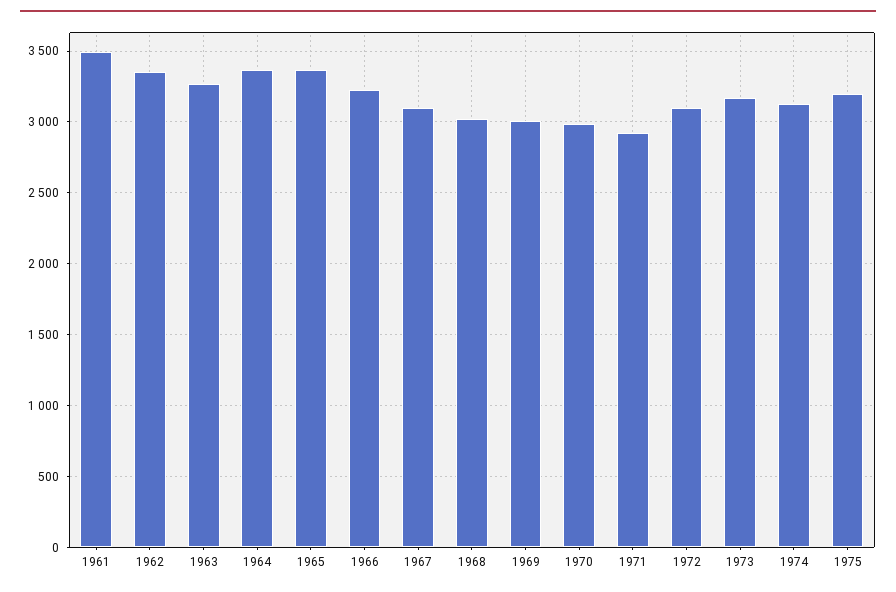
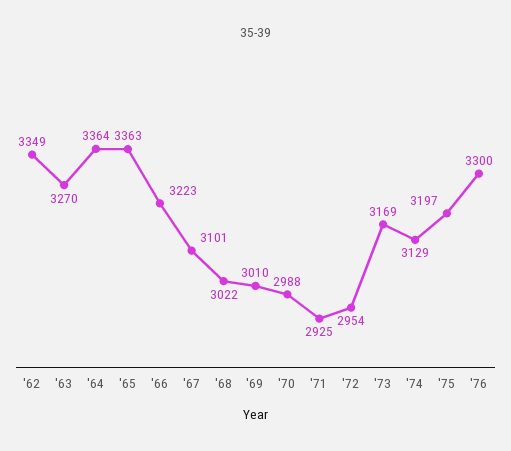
1961: 3500 -> none
1972: 3100 -> 2954
'76: none -> 3300

